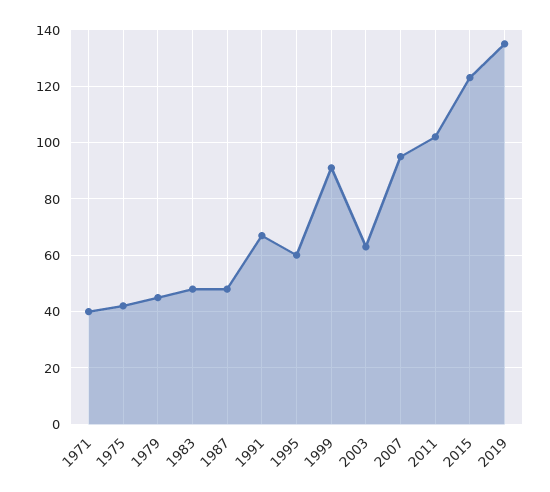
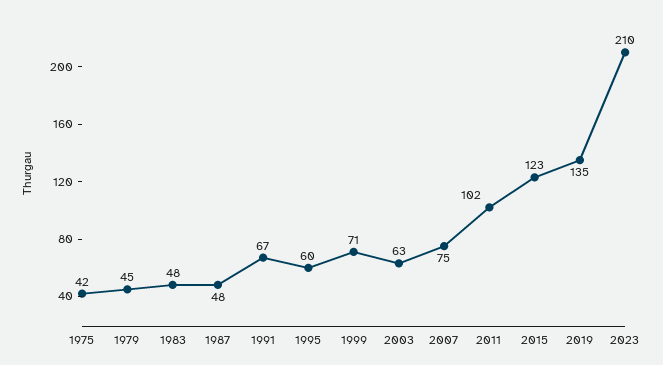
1971: 40 -> none
1999: 90 -> 71
2007: 95 -> 75
2023: none -> 210

